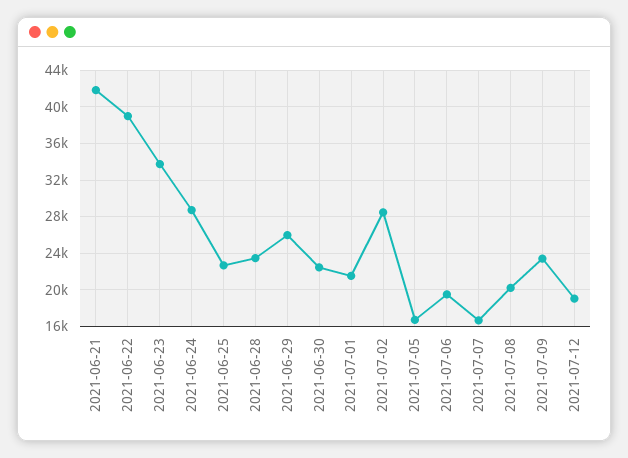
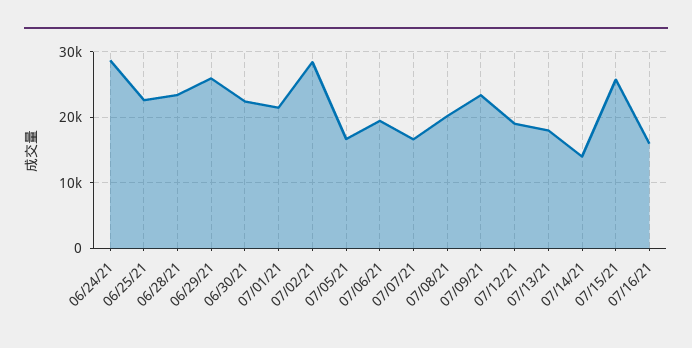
2021-06-21: 42000 -> none
2021-06-22: 39000 -> none
2021-06-23: 34000 -> none
07/13/21: none -> 18000
07/14/21: none -> 14000
07/15/21: none -> 26000
07/16/21: none -> 16000

